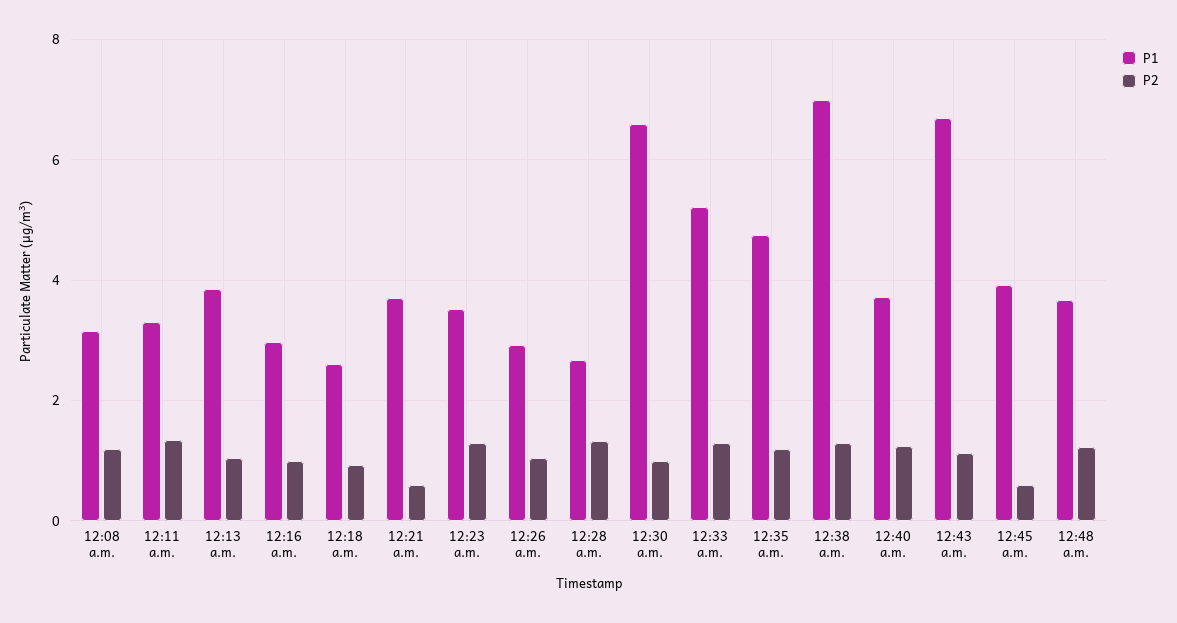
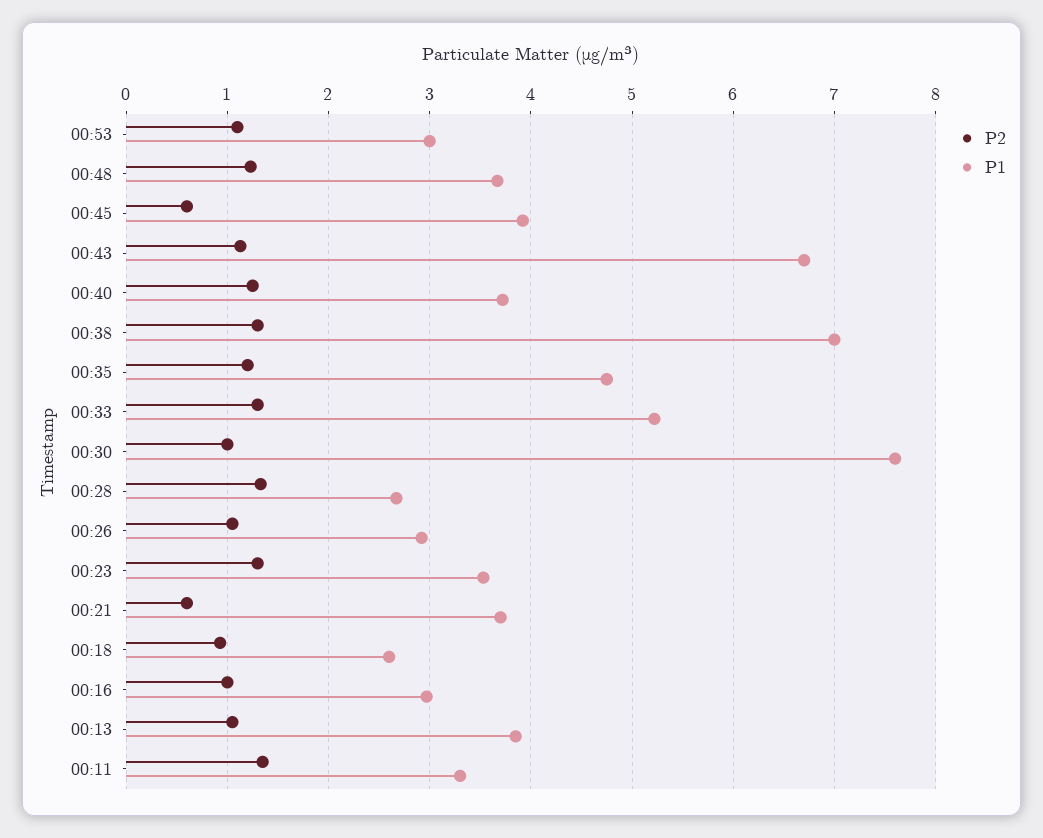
P1, 12:08 a.m.: 3.2 -> none
P2, 12:08 a.m.: 1.2 -> none
P1, 12:30 a.m.: 6.6 -> 7.6
P2, 00:53: none -> 1.1
P1, 00:53: none -> 3

